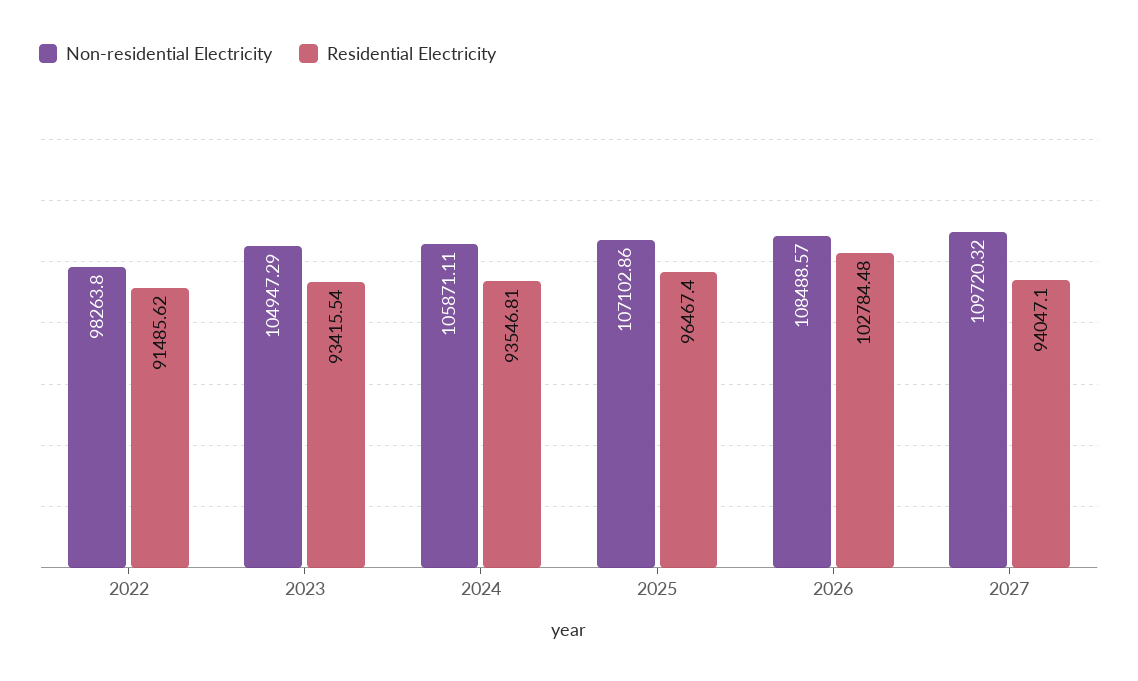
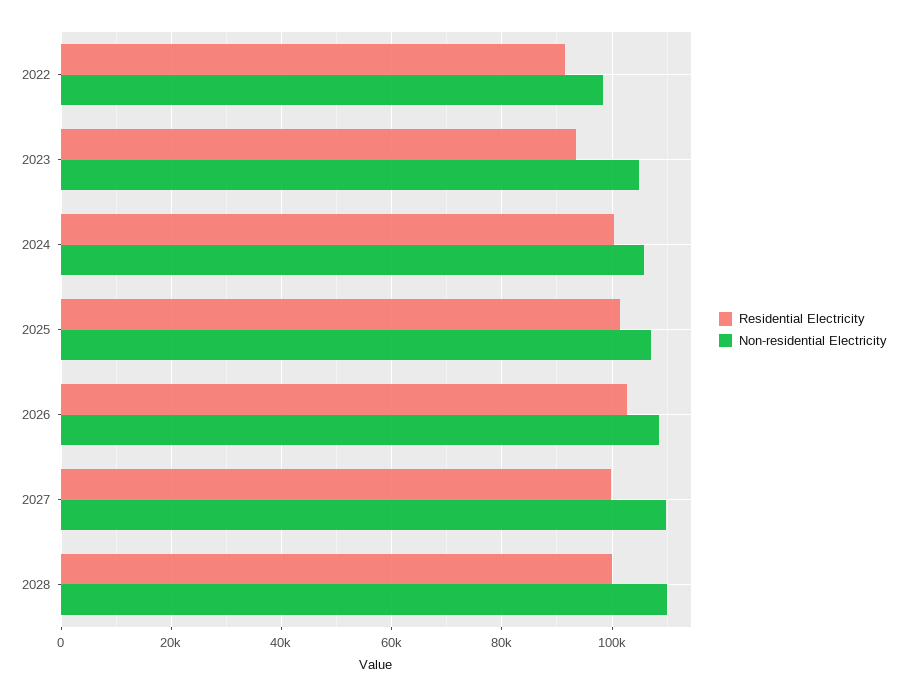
Residential Electricity, 2024: 93546.81 -> 100000
Residential Electricity, 2025: 96467.4 -> 102000
Residential Electricity, 2027: 94047.1 -> 100000
Residential Electricity, 2028: none -> 100000
Non-residential Electricity, 2028: none -> 110000

